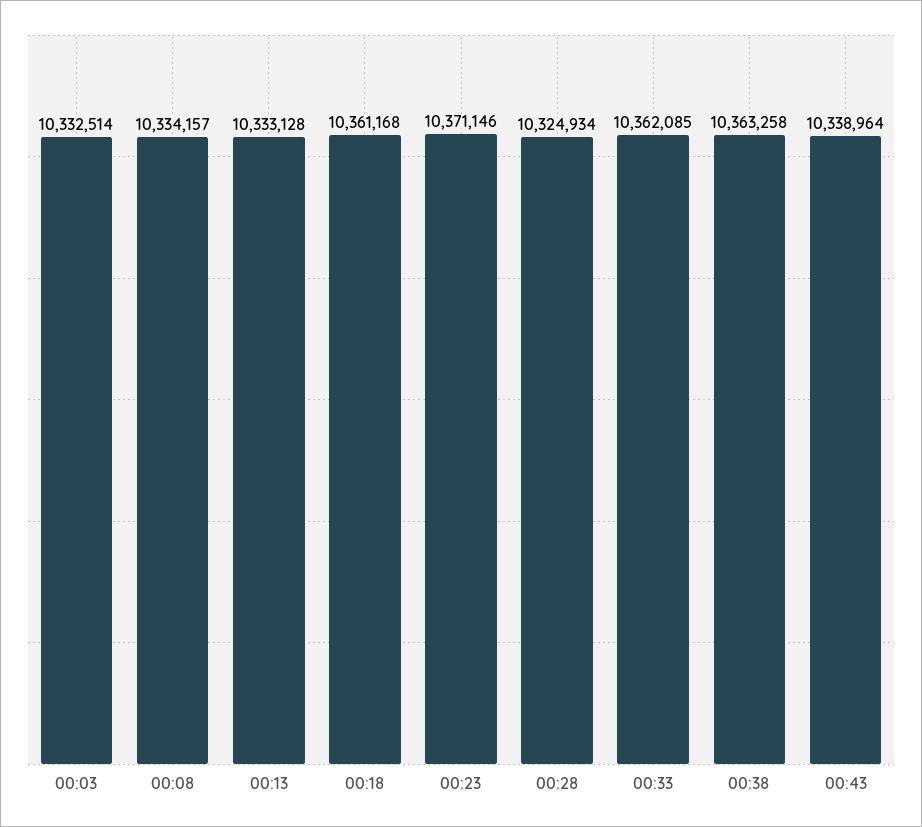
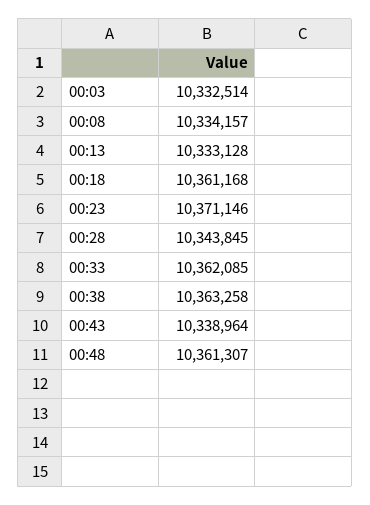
00:28: 10324934 -> 10343845
00:48: none -> 10361307

